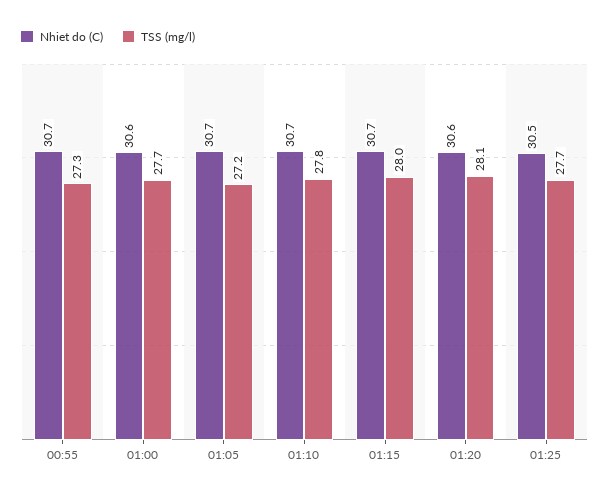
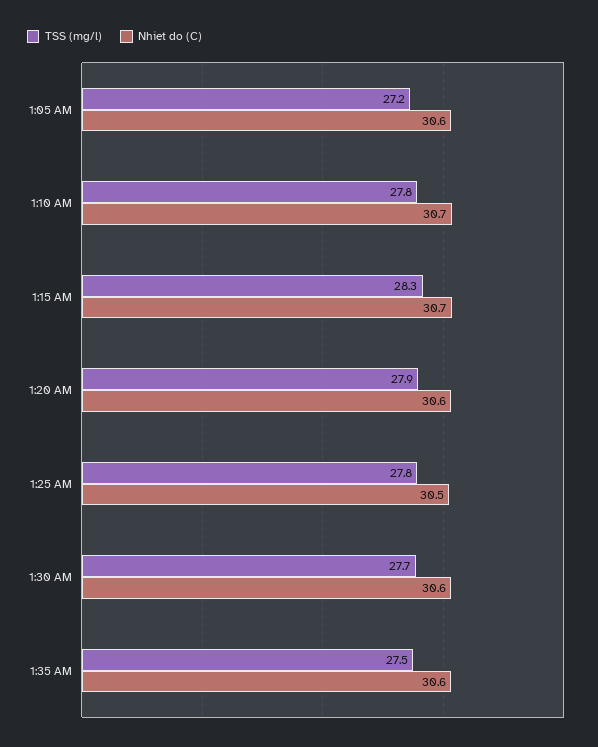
Nhiet do (C), 00:55: 30.7 -> none
TSS (mg/l), 00:55: 27.3 -> none
Nhiet do (C), 01:00: 30.6 -> none
TSS (mg/l), 01:00: 27.7 -> none
Nhiet do (C), 01:05: 30.7 -> 30.6
TSS (mg/l), 01:15: 28 -> 28.3
TSS (mg/l), 01:20: 28.1 -> 27.9
TSS (mg/l), 01:25: 27.7 -> 27.8
TSS (mg/l), 1:30 AM: none -> 27.7
Nhiet do (C), 1:30 AM: none -> 30.6
TSS (mg/l), 1:35 AM: none -> 27.5
Nhiet do (C), 1:35 AM: none -> 30.6

